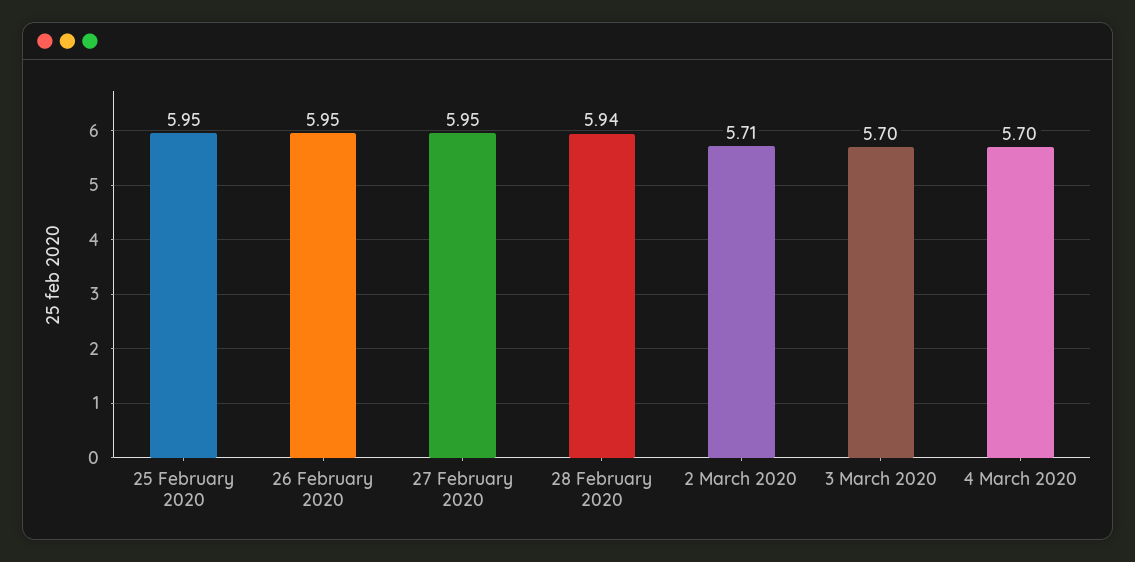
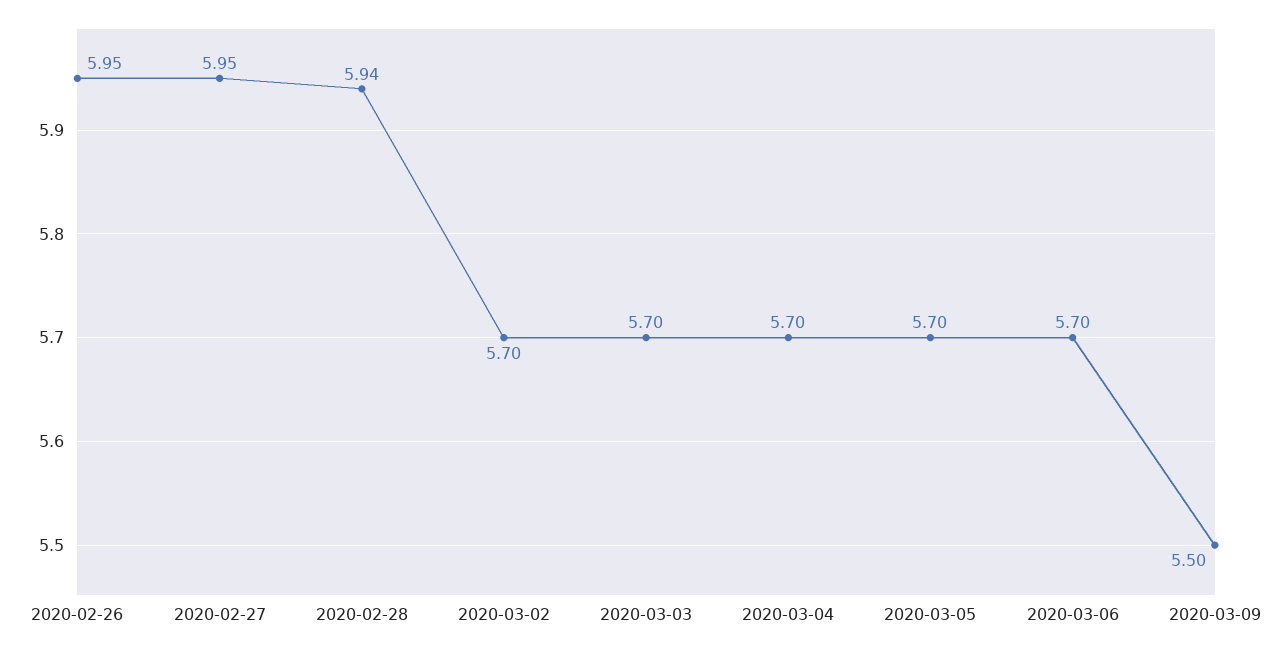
25 February 2020: 5.95 -> none
2 March 2020: 5.71 -> 5.7
2020-03-05: none -> 5.7
2020-03-06: none -> 5.7
2020-03-09: none -> 5.5

